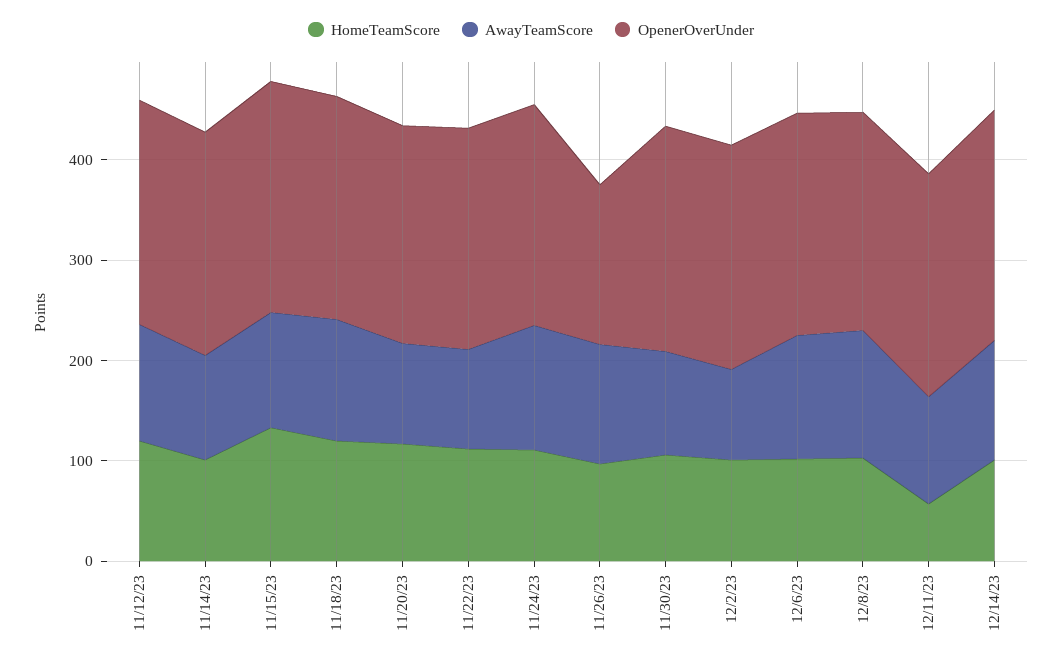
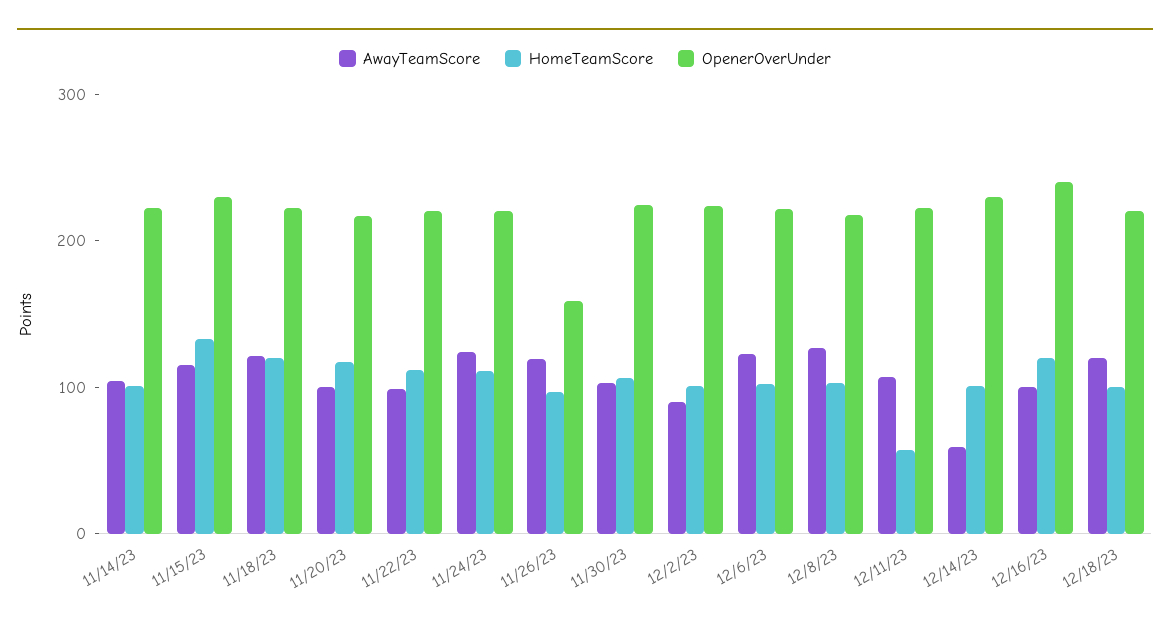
HomeTeamScore, 11/12/23: 120 -> none
AwayTeamScore, 11/12/23: 120 -> none
OpenerOverUnder, 11/12/23: 220 -> none
AwayTeamScore, 12/14/23: 120 -> 60
AwayTeamScore, 12/16/23: none -> 100
HomeTeamScore, 12/16/23: none -> 120
OpenerOverUnder, 12/16/23: none -> 240
AwayTeamScore, 12/18/23: none -> 120
HomeTeamScore, 12/18/23: none -> 100
OpenerOverUnder, 12/18/23: none -> 220

